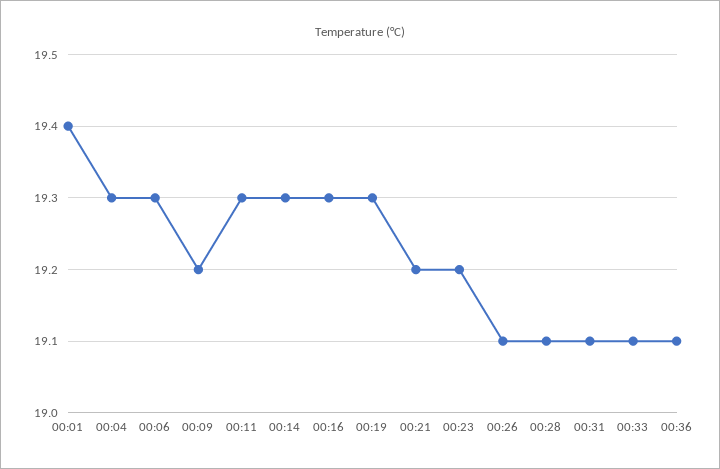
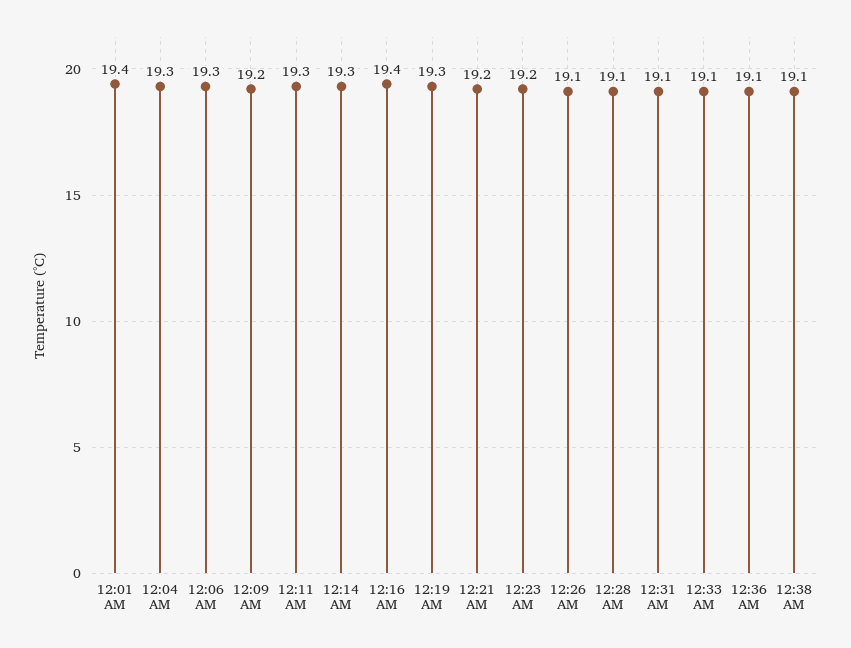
00:16: 19.3 -> 19.4
12:38 AM: none -> 19.1

